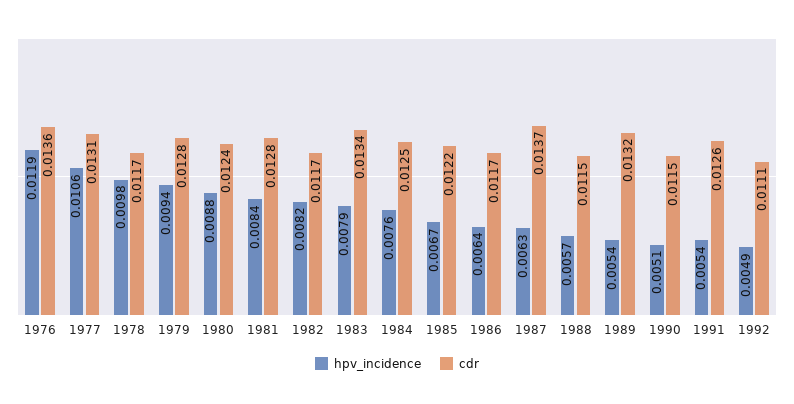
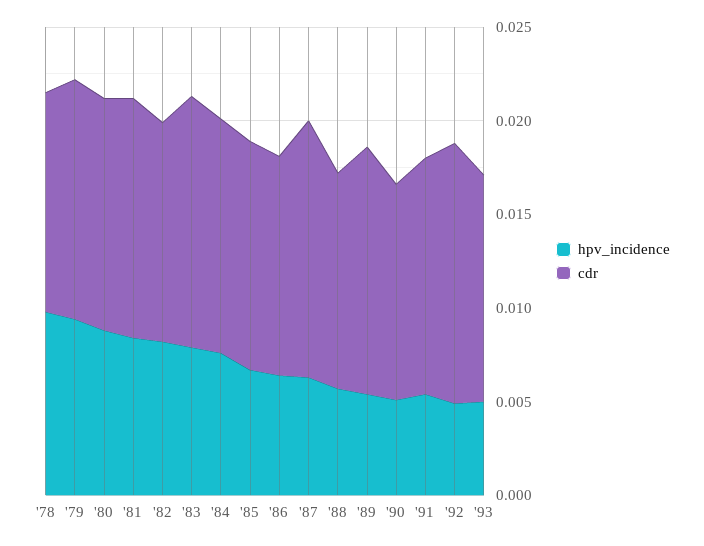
hpv_incidence, 1976: 0.0119 -> none
cdr, 1976: 0.0136 -> none
hpv_incidence, 1977: 0.0106 -> none
cdr, 1977: 0.0131 -> none
cdr, 1992: 0.0111 -> 0.014
hpv_incidence, '93: none -> 0.005
cdr, '93: none -> 0.012

